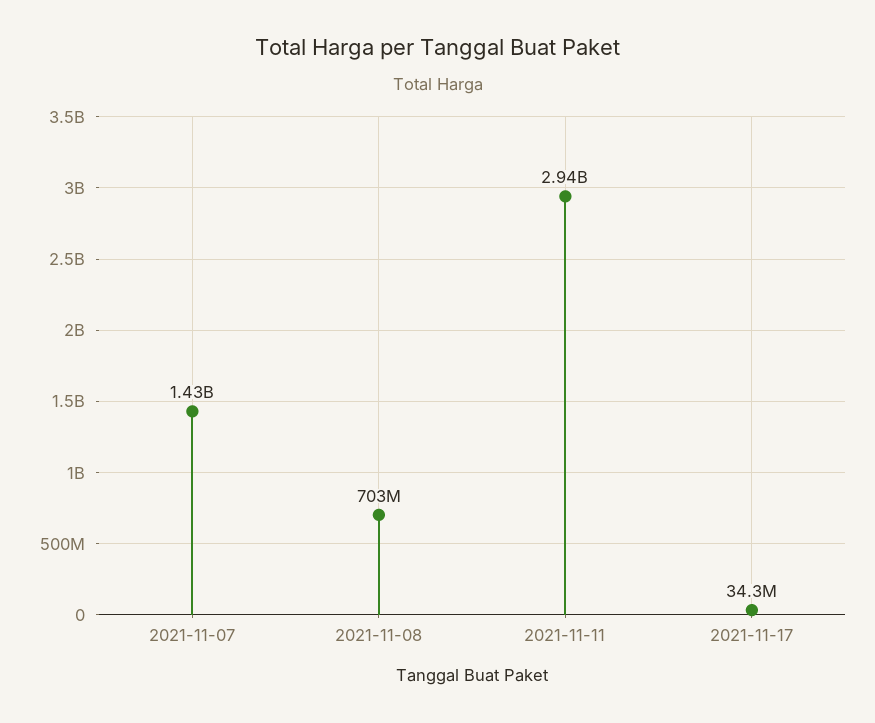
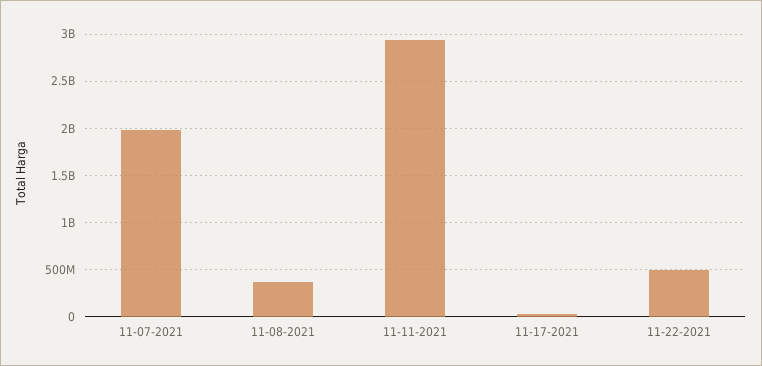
2021-11-07: 1430000000 -> 2000000000
2021-11-08: 703000000 -> 400000000
11-22-2021: none -> 500000000

